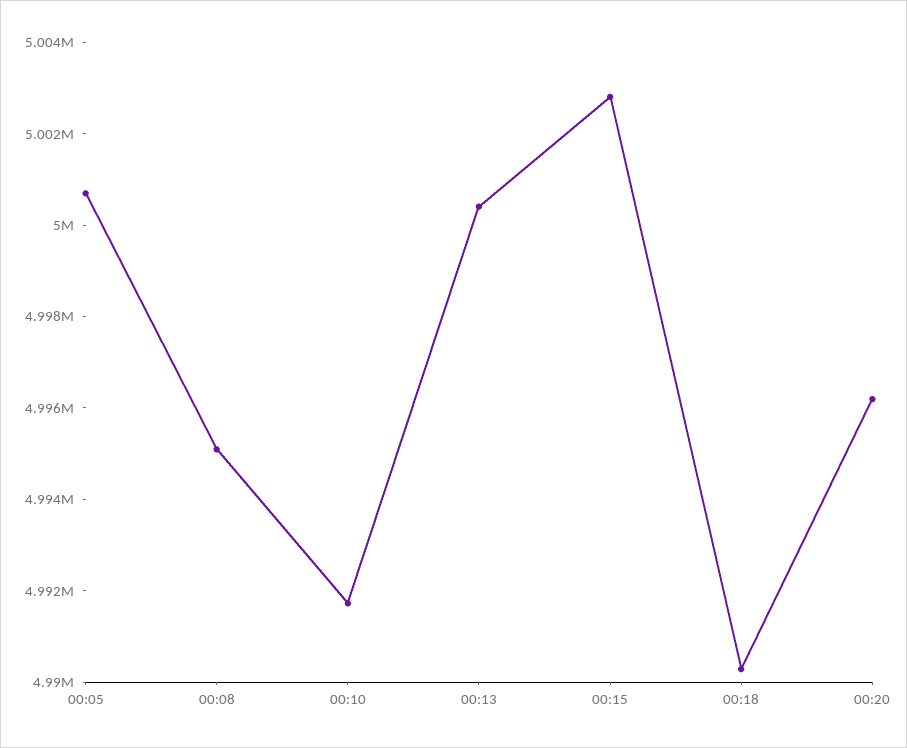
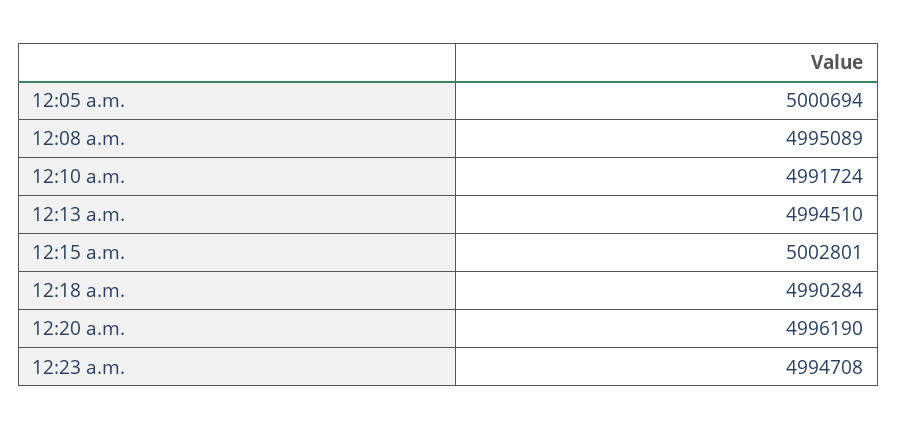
00:13: 5000500 -> 4994510
12:23 a.m.: none -> 4994708

